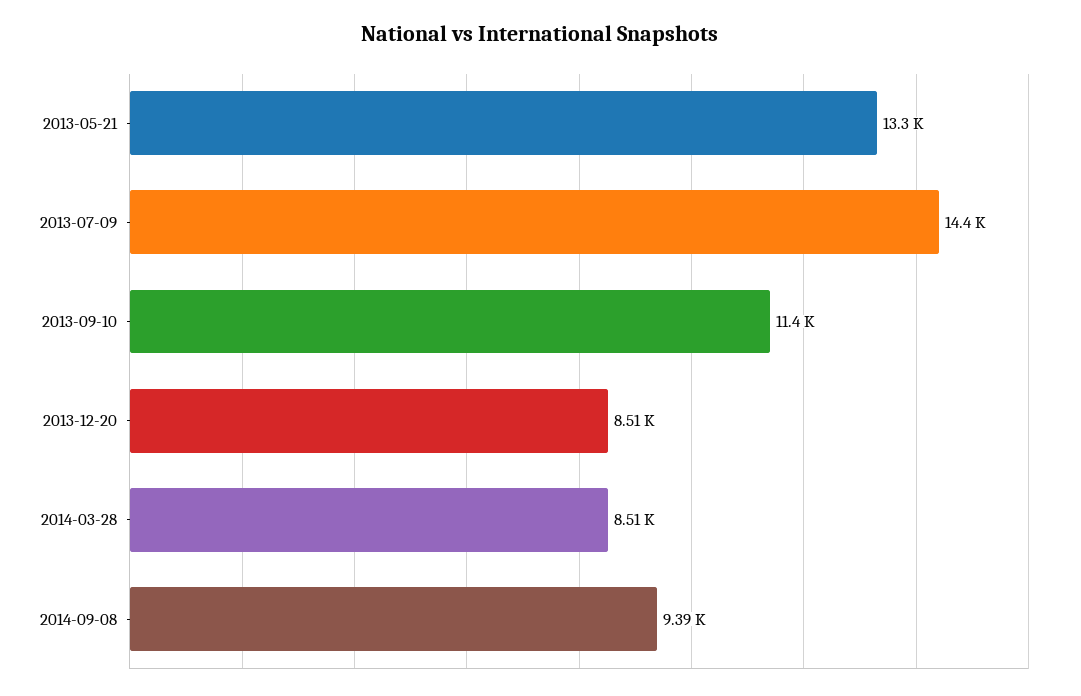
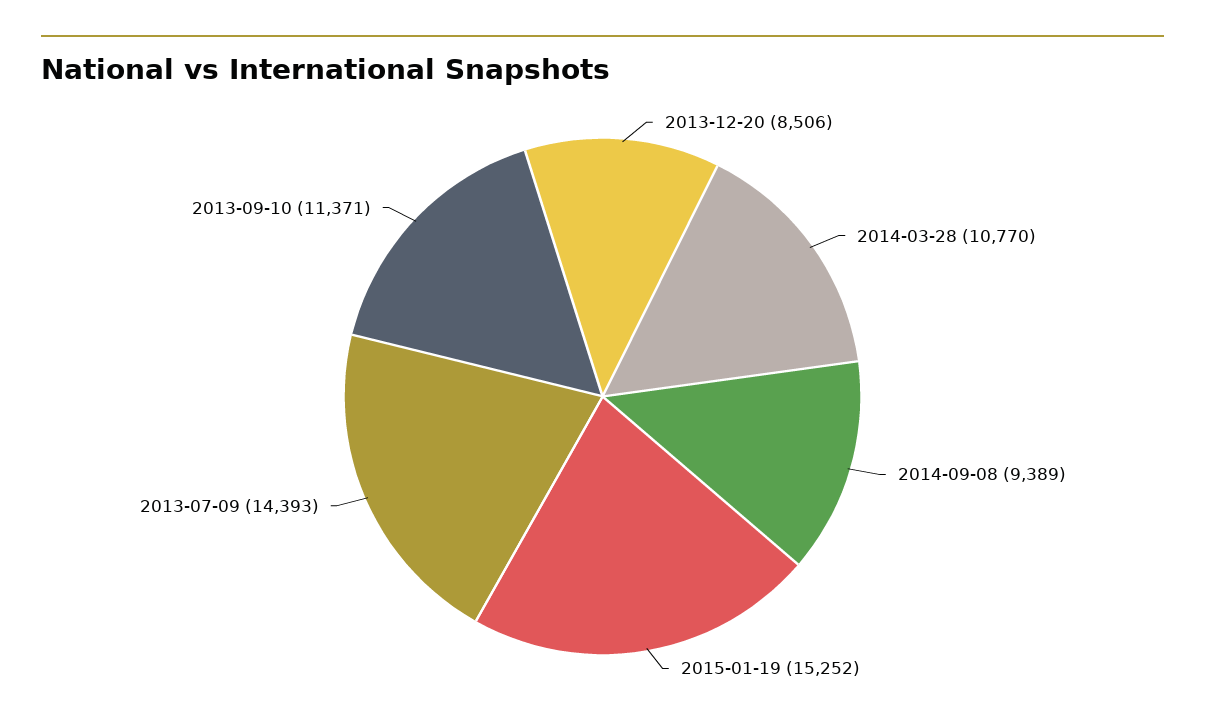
2013-05-21: 13300 -> none
2014-03-28: 8510 -> 10770
2015-01-19: none -> 15252

